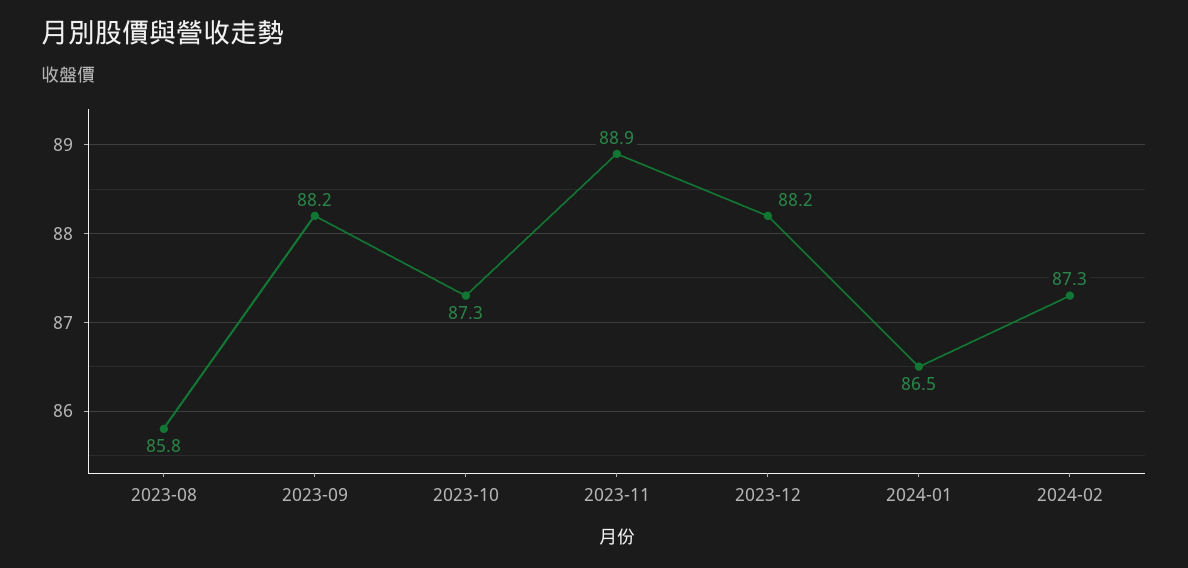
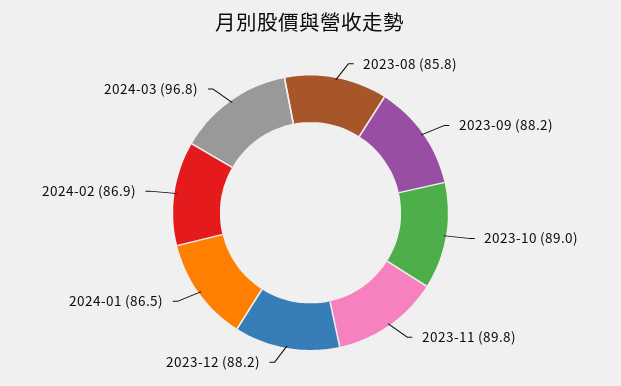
2023-10: 87.3 -> 89
2023-11: 88.9 -> 89.8
2024-02: 87.3 -> 86.9
2024-03: none -> 96.8

